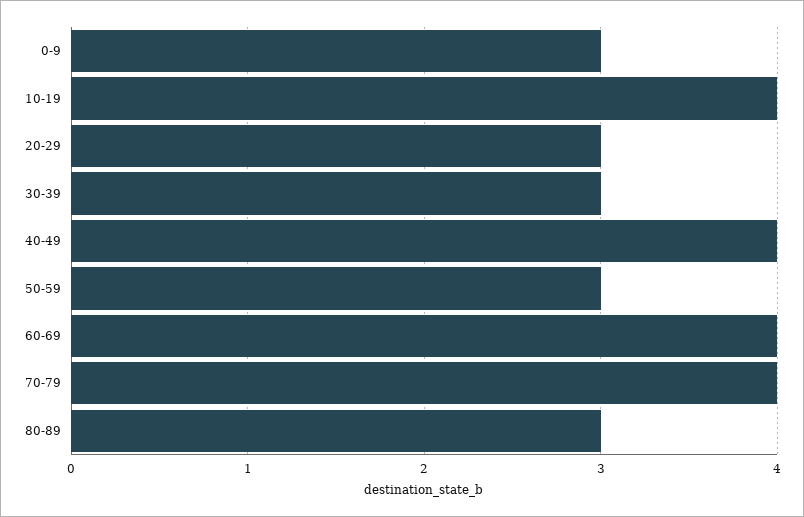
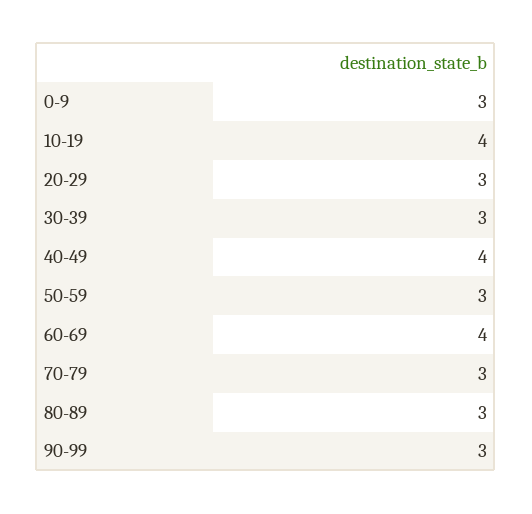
70-79: 4 -> 3
90-99: none -> 3

